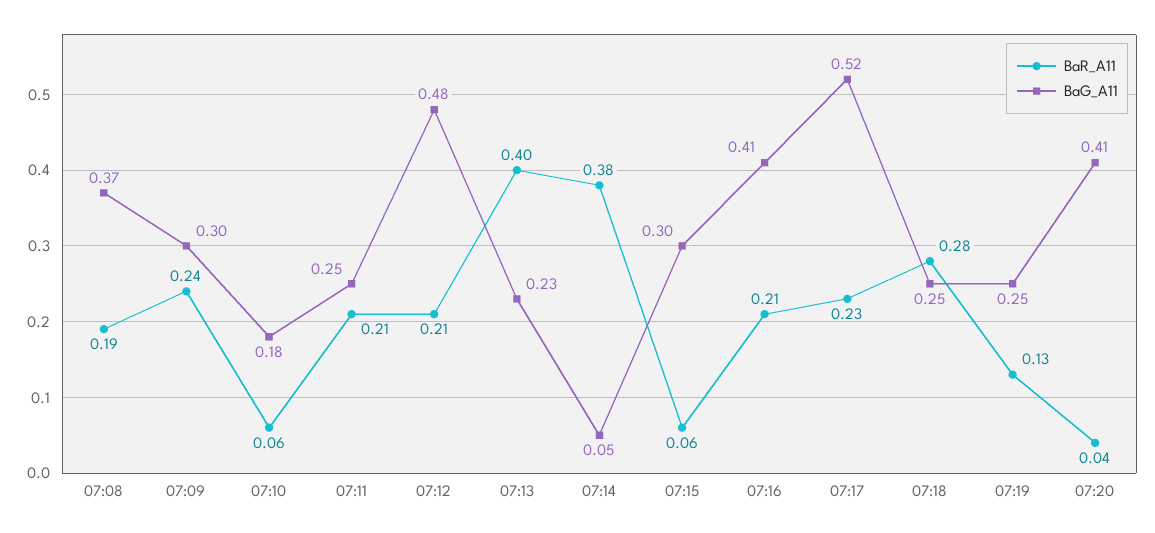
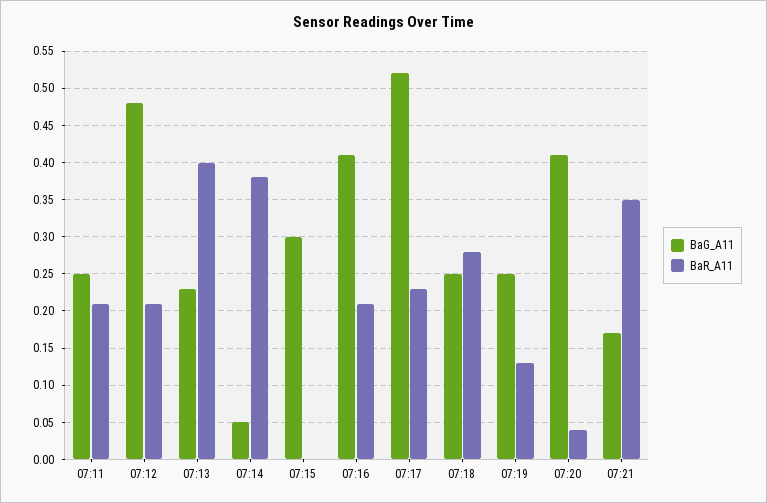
BaR_A11, 07:08: 0.19 -> none
BaG_A11, 07:08: 0.37 -> none
BaR_A11, 07:09: 0.24 -> none
BaG_A11, 07:09: 0.3 -> none
BaR_A11, 07:10: 0.06 -> none
BaG_A11, 07:10: 0.18 -> none
BaR_A11, 07:15: 0.06 -> 0
BaG_A11, 07:21: none -> 0.17
BaR_A11, 07:21: none -> 0.35

